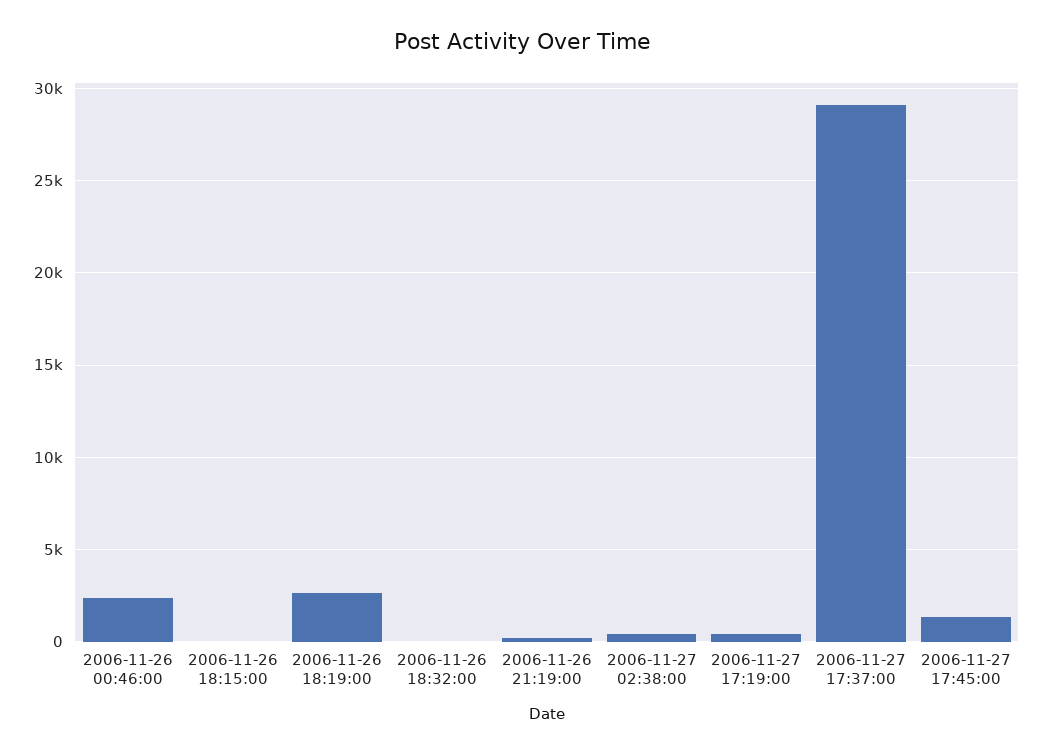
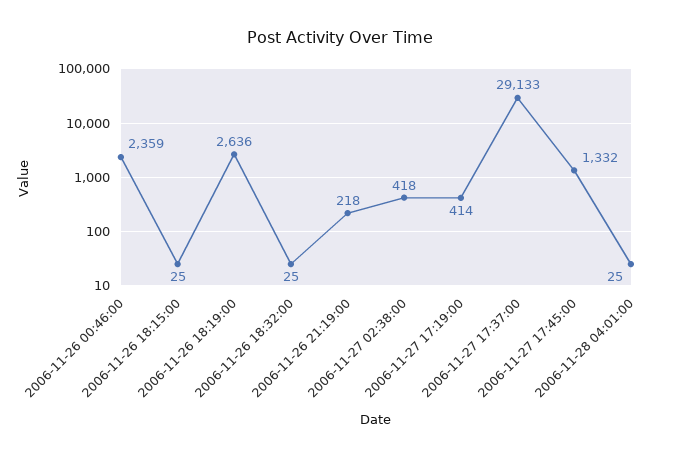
2006-11-28 04:01:00: none -> 25

